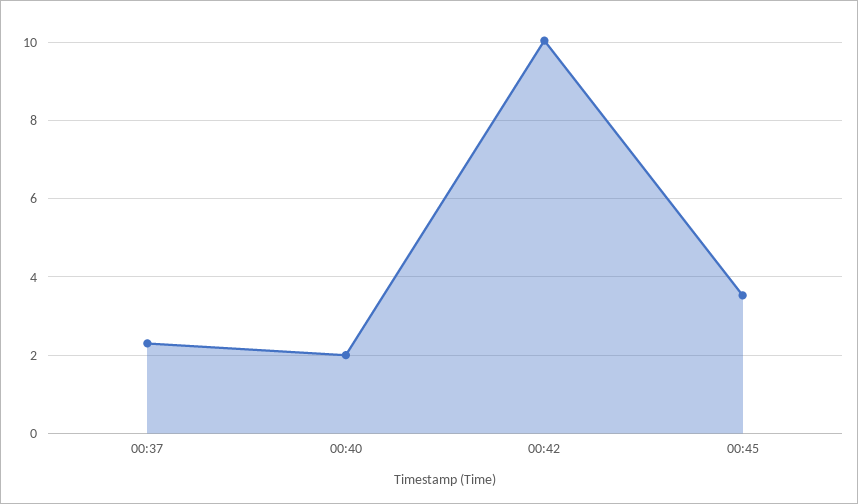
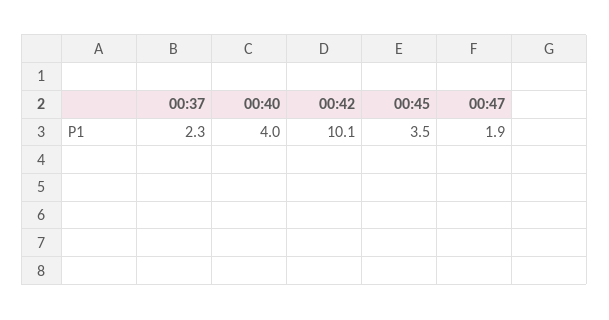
00:40: 2 -> 4
00:47: none -> 1.9

